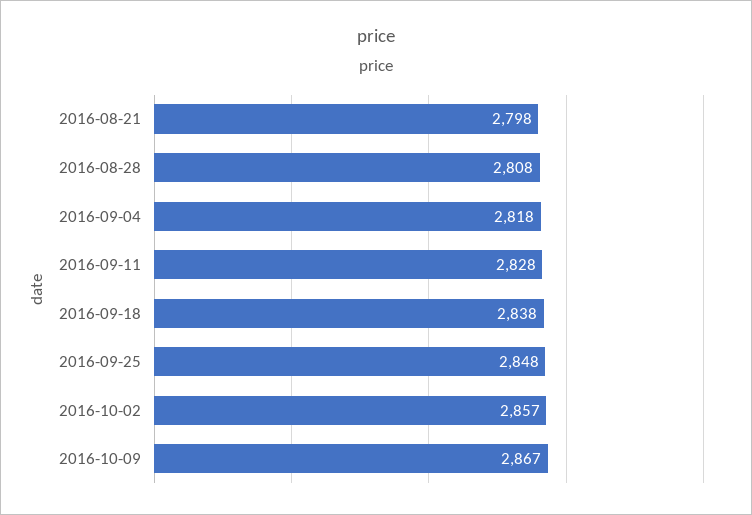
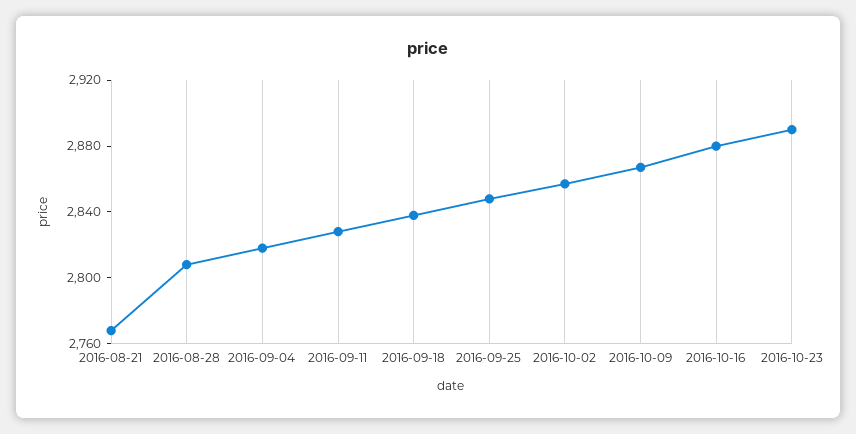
2016-08-21: 2798 -> 2770
2016-10-16: none -> 2880
2016-10-23: none -> 2890

